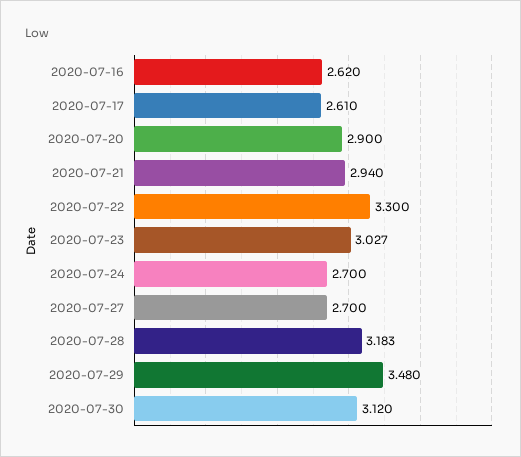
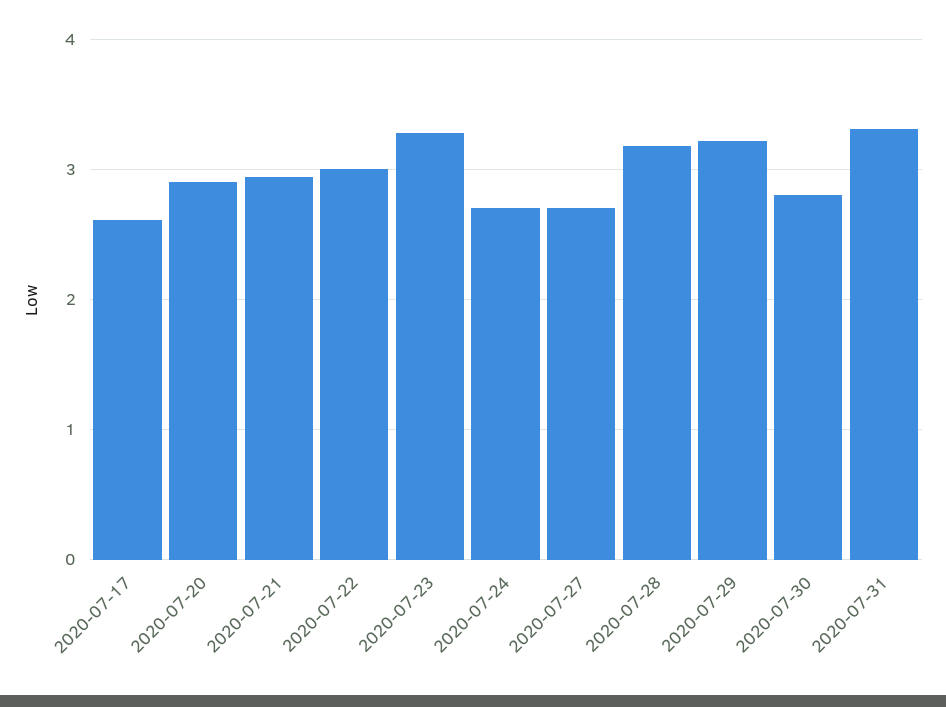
2020-07-16: 2.62 -> none
2020-07-22: 3.3 -> 3
2020-07-23: 3.027 -> 3.3
2020-07-29: 3.48 -> 3.2
2020-07-30: 3.12 -> 2.8
2020-07-31: none -> 3.3

